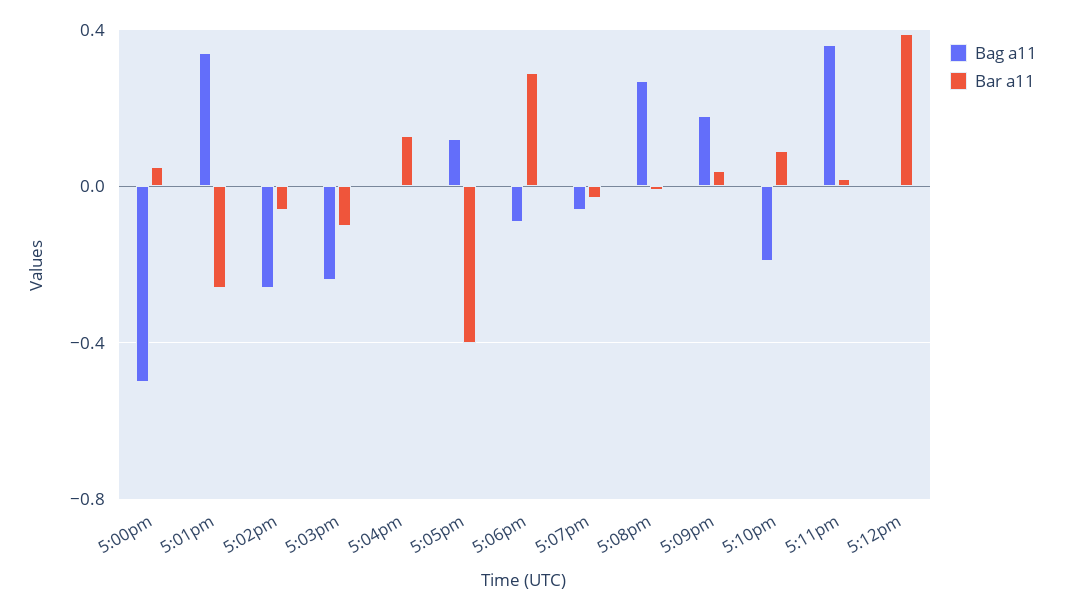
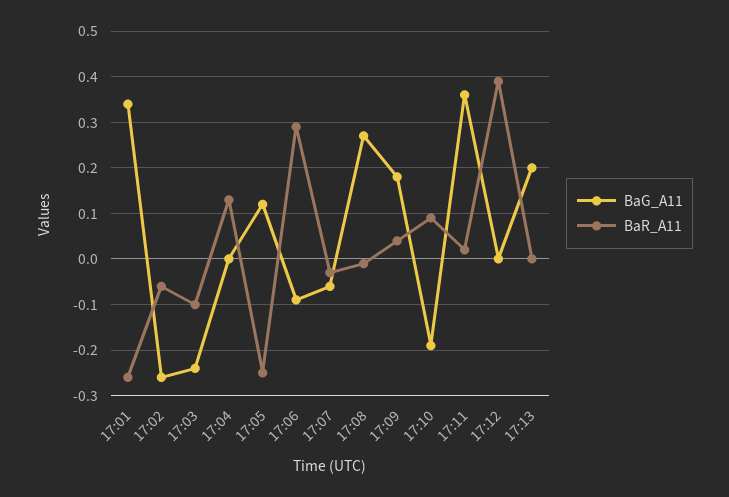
Bag a11, 5:00pm: -0.5 -> none
Bar a11, 5:00pm: 0.05 -> none
Bar a11, 5:05pm: -0.4 -> -0.25
Bag a11, 17:13: none -> 0.2
Bar a11, 17:13: none -> 0

